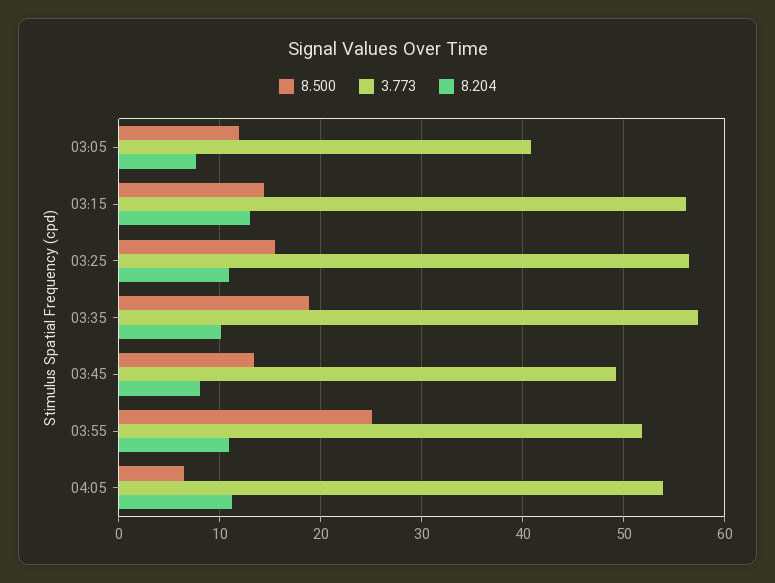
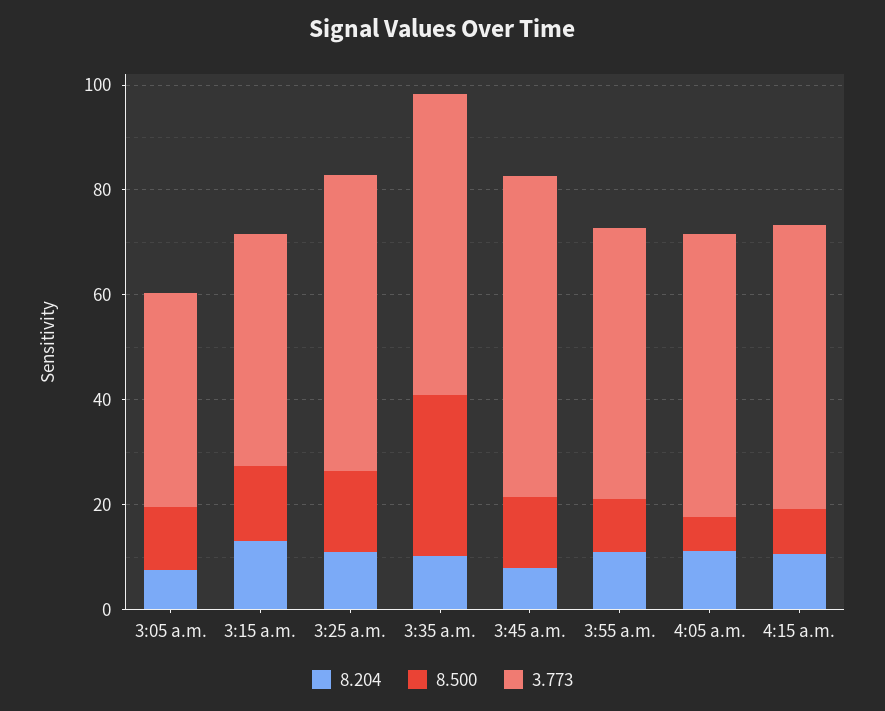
3.773, 03:15: 56 -> 45
8.500, 03:35: 19 -> 30
3.773, 03:45: 49 -> 60
8.500, 03:55: 25 -> 10
8.204, 4:15 a.m.: none -> 10
8.500, 4:15 a.m.: none -> 10
3.773, 4:15 a.m.: none -> 55

